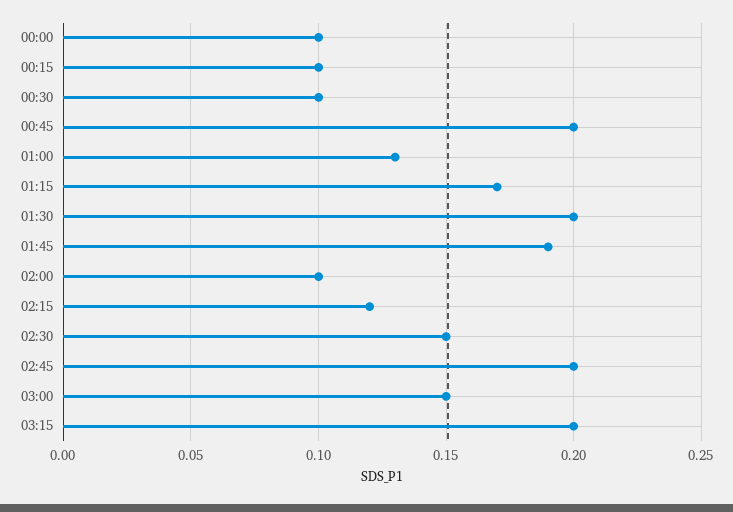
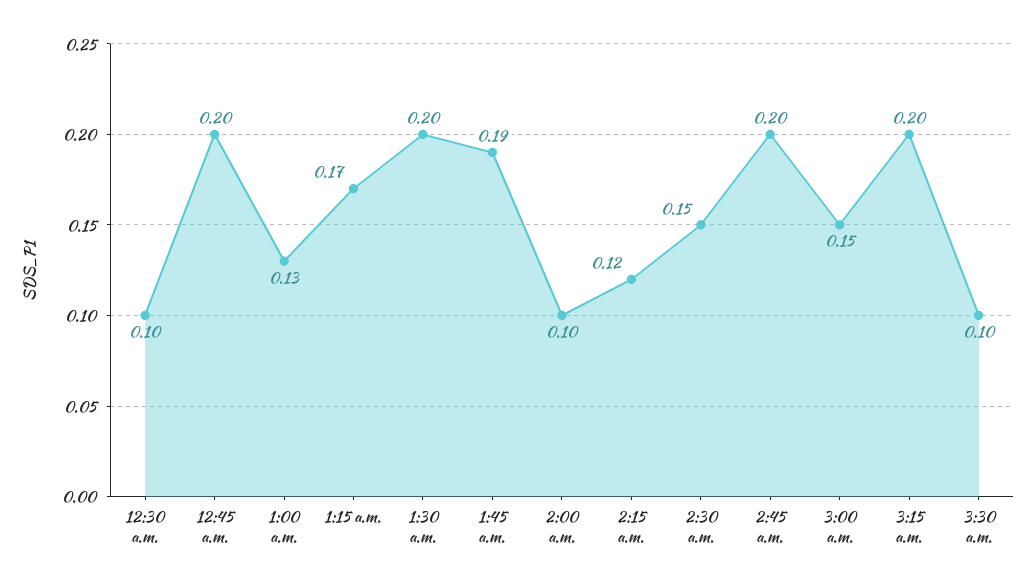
00:00: 0.1 -> none
00:15: 0.1 -> none
3:30 a.m.: none -> 0.1

